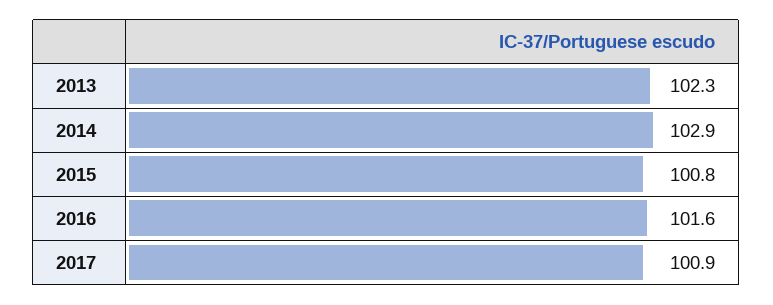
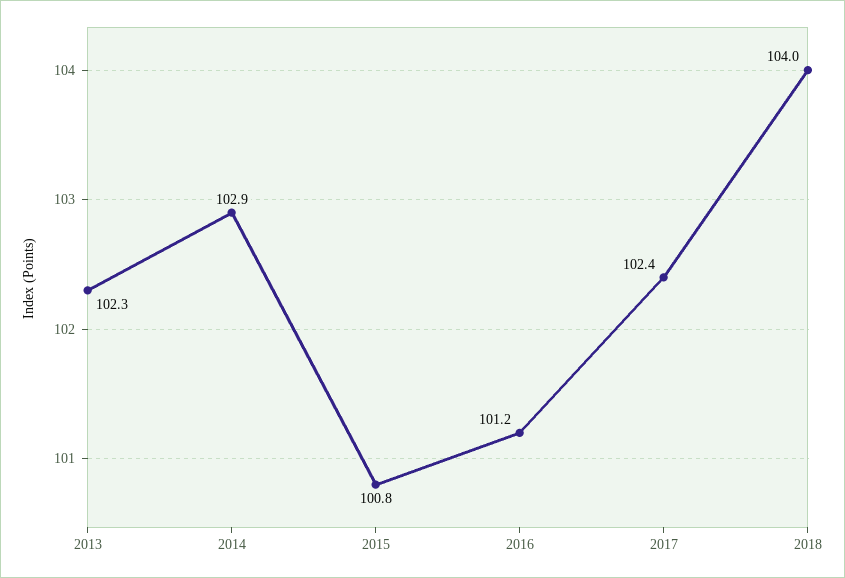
2016: 101.6 -> 101.2
2017: 100.9 -> 102.4
2018: none -> 104

